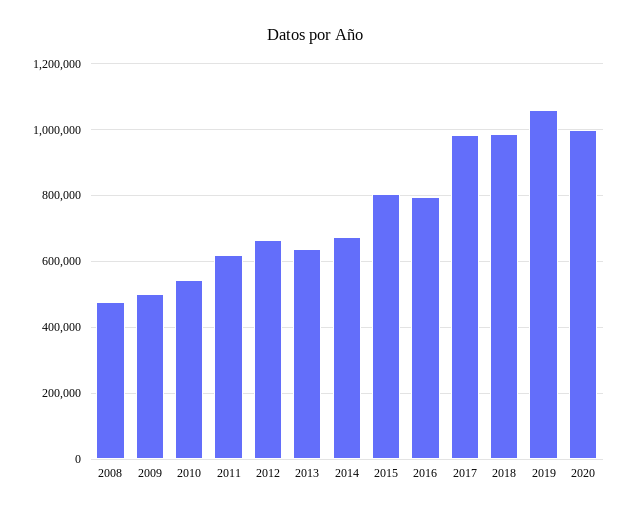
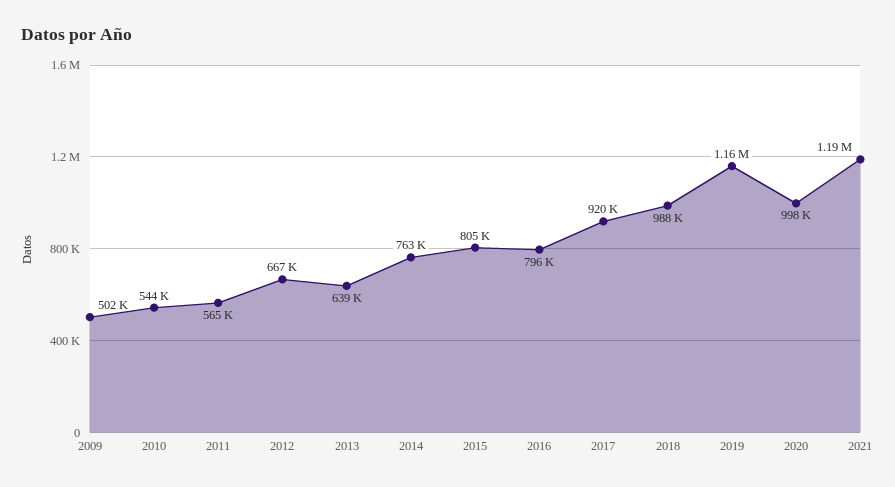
2008: 480000 -> none
2011: 620000 -> 565000
2014: 680000 -> 763000
2017: 980000 -> 920000
2019: 1060000 -> 1160000
2021: none -> 1190000

